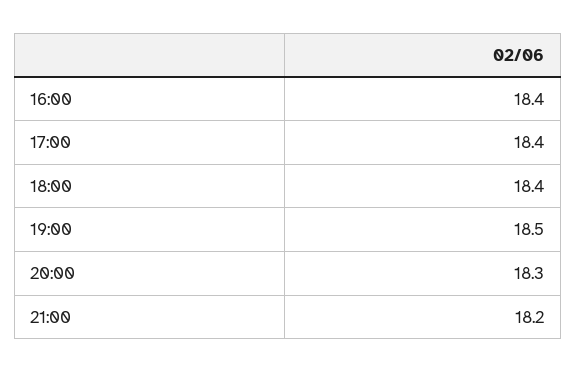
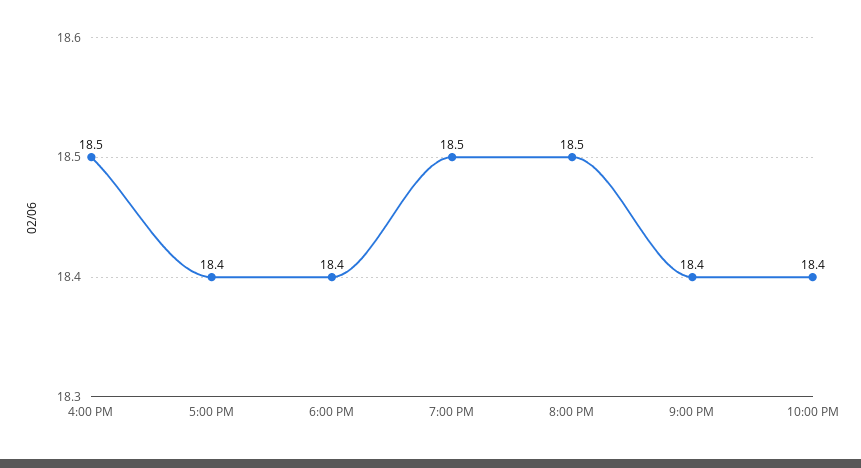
16:00: 18.4 -> 18.5
20:00: 18.3 -> 18.5
21:00: 18.2 -> 18.4
10:00 PM: none -> 18.4

